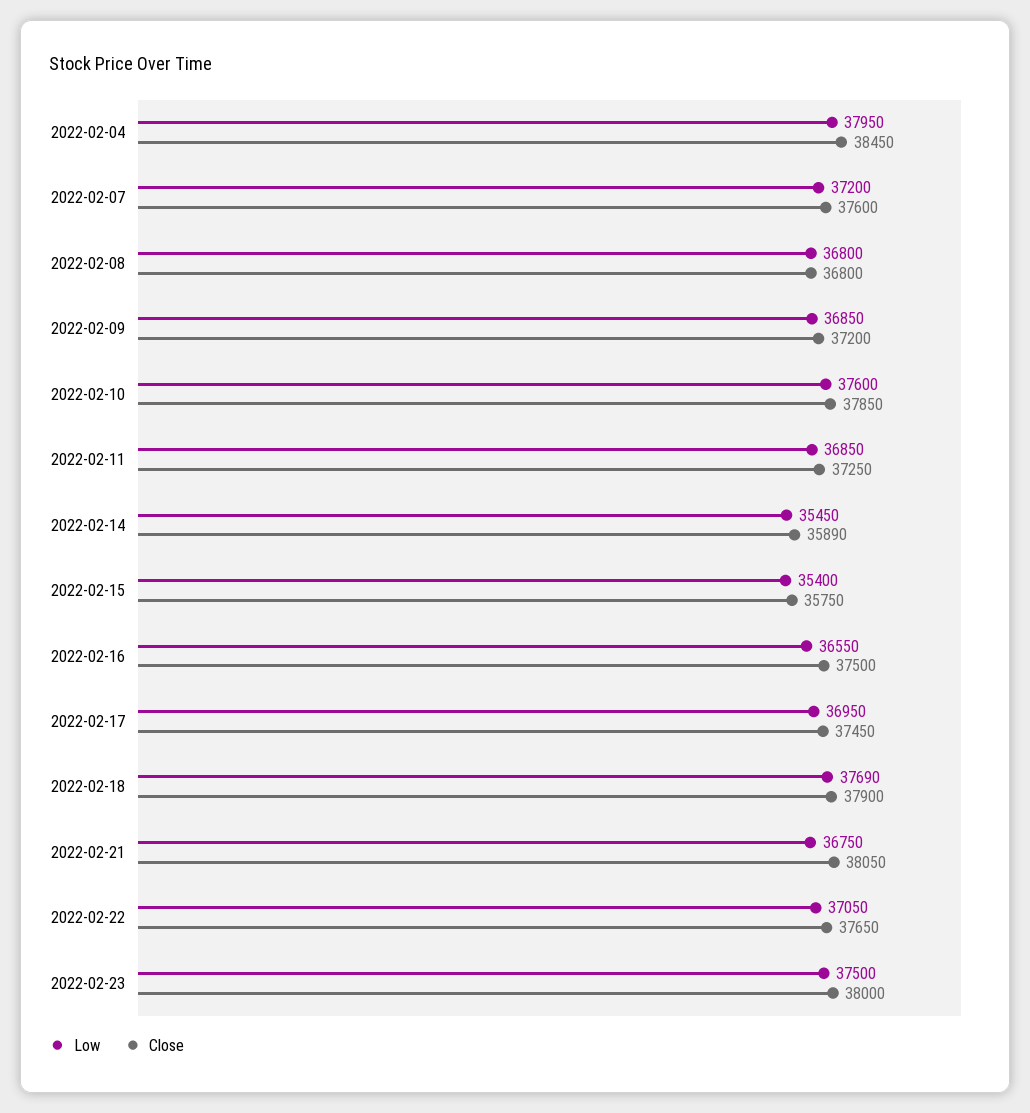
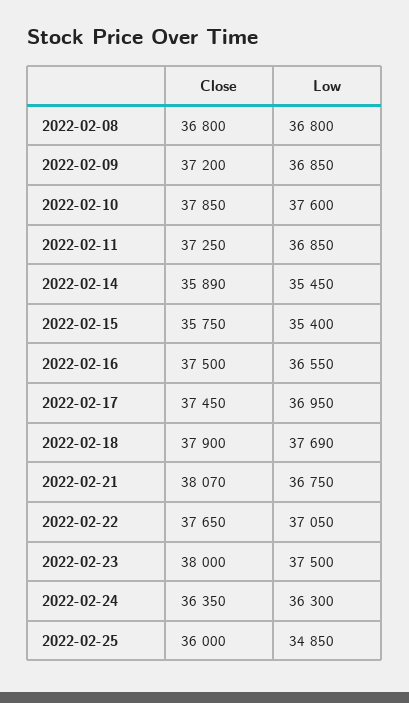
Low, 2022-02-04: 37950 -> none
Close, 2022-02-04: 38450 -> none
Low, 2022-02-07: 37200 -> none
Close, 2022-02-07: 37600 -> none
Close, 2022-02-21: 38050 -> 38070
Close, 2022-02-24: none -> 36350
Low, 2022-02-24: none -> 36300
Close, 2022-02-25: none -> 36000
Low, 2022-02-25: none -> 34850

